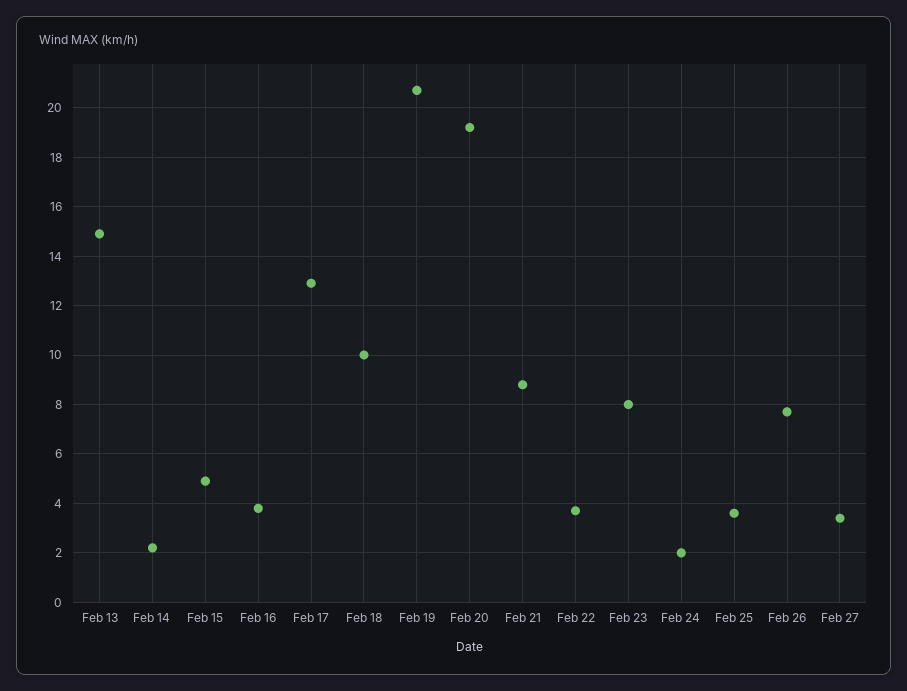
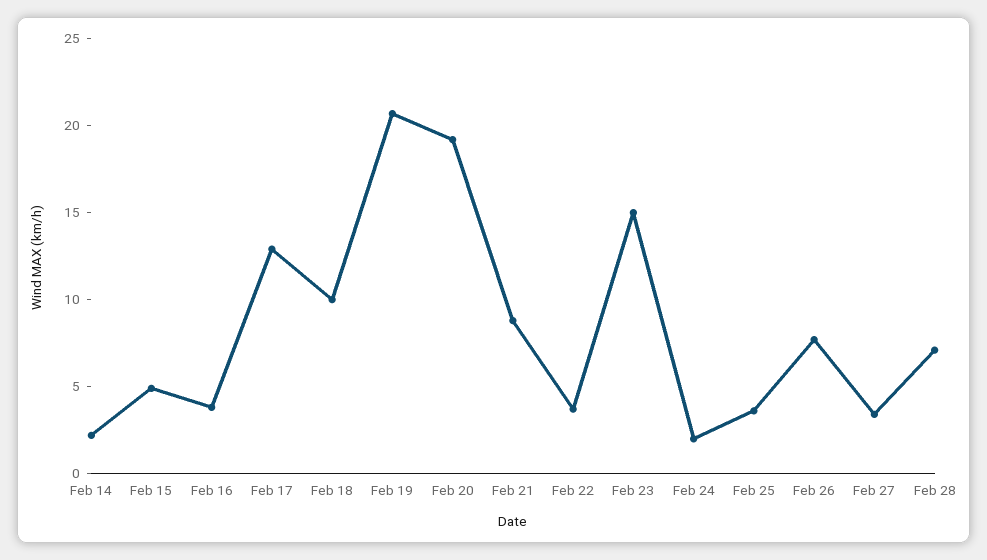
Feb 13: 15 -> none
Feb 23: 8 -> 15
Feb 28: none -> 7

